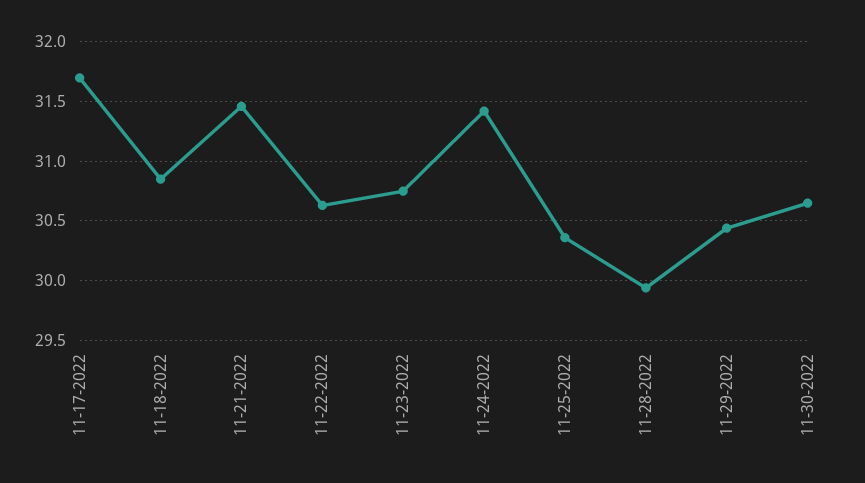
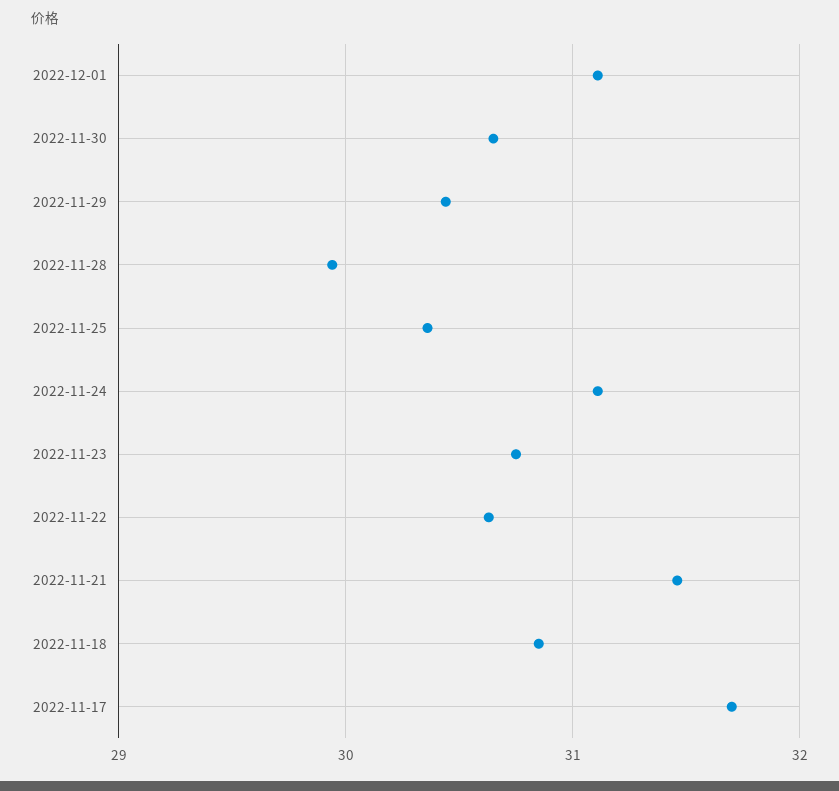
11-24-2022: 31.4 -> 31.1
2022-12-01: none -> 31.1

